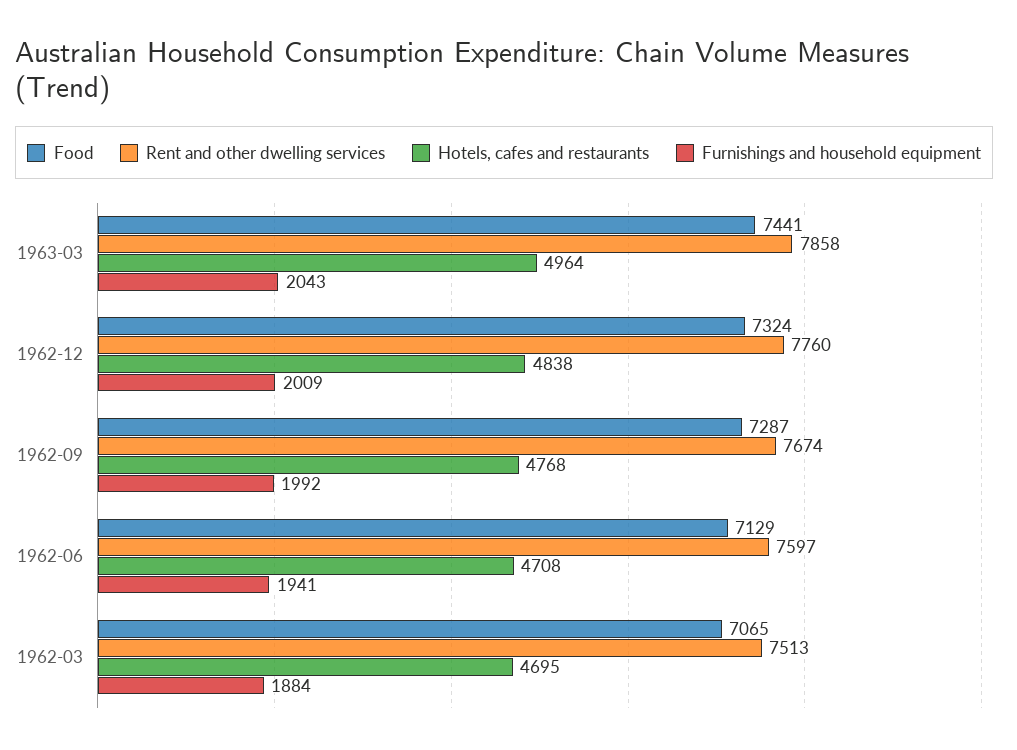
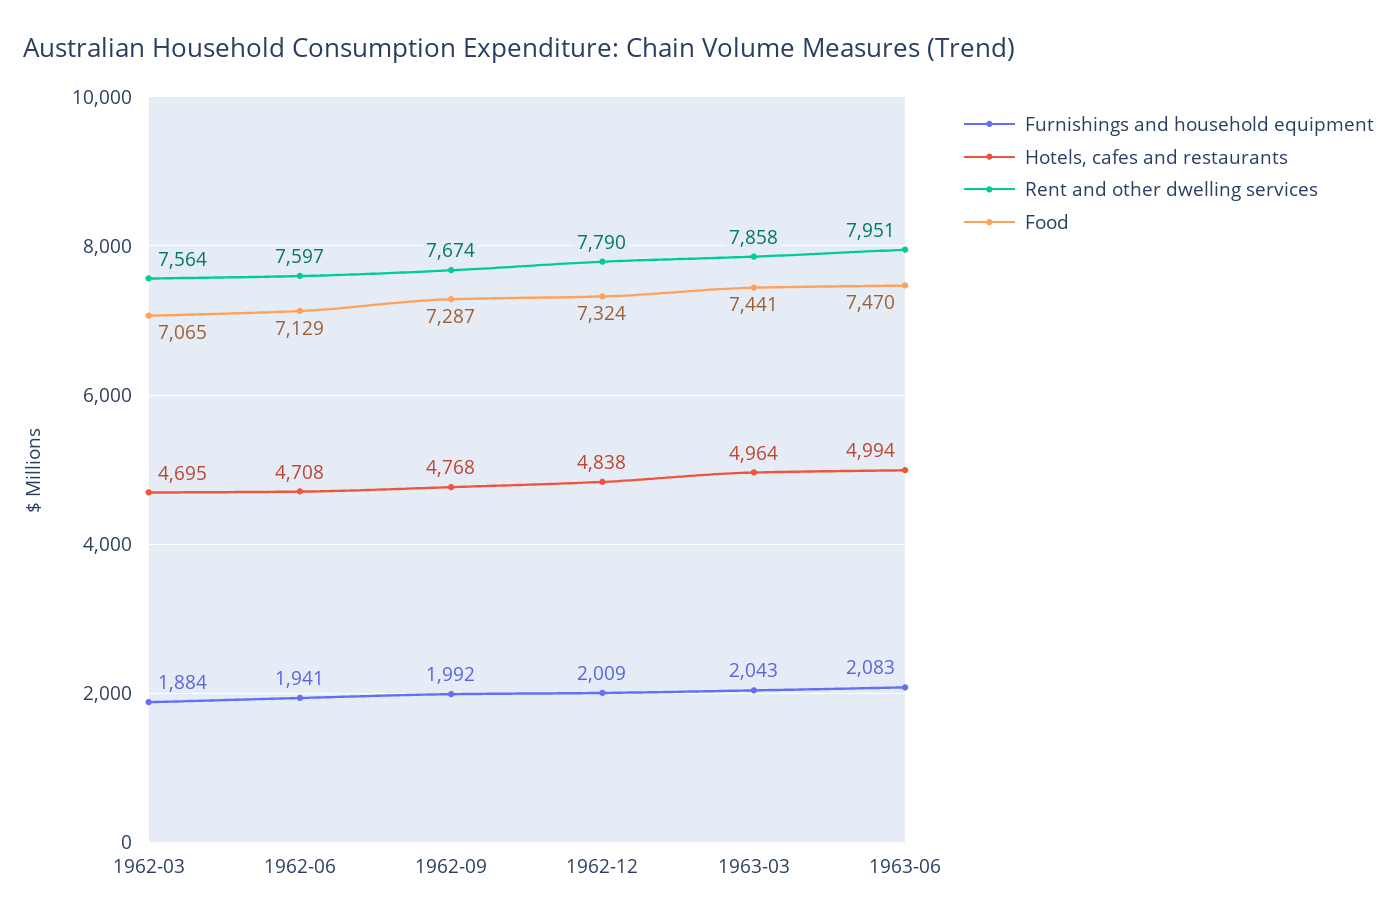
Rent and other dwelling services, 1962-12: 7760 -> 7790
Rent and other dwelling services, 1962-03: 7513 -> 7564
Furnishings and household equipment, 1963-06: none -> 2083
Hotels, cafes and restaurants, 1963-06: none -> 4994
Rent and other dwelling services, 1963-06: none -> 7951
Food, 1963-06: none -> 7470

